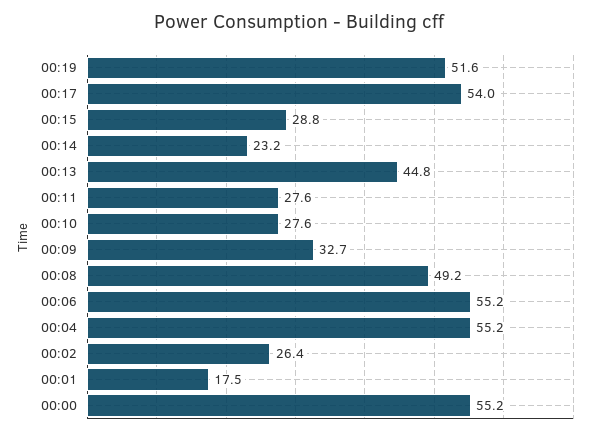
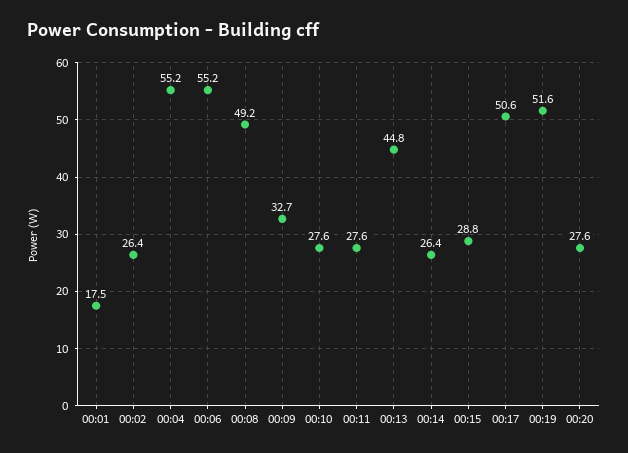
00:17: 54 -> 50.6
00:14: 23.2 -> 26.4
00:00: 55.2 -> none
00:20: none -> 27.6

